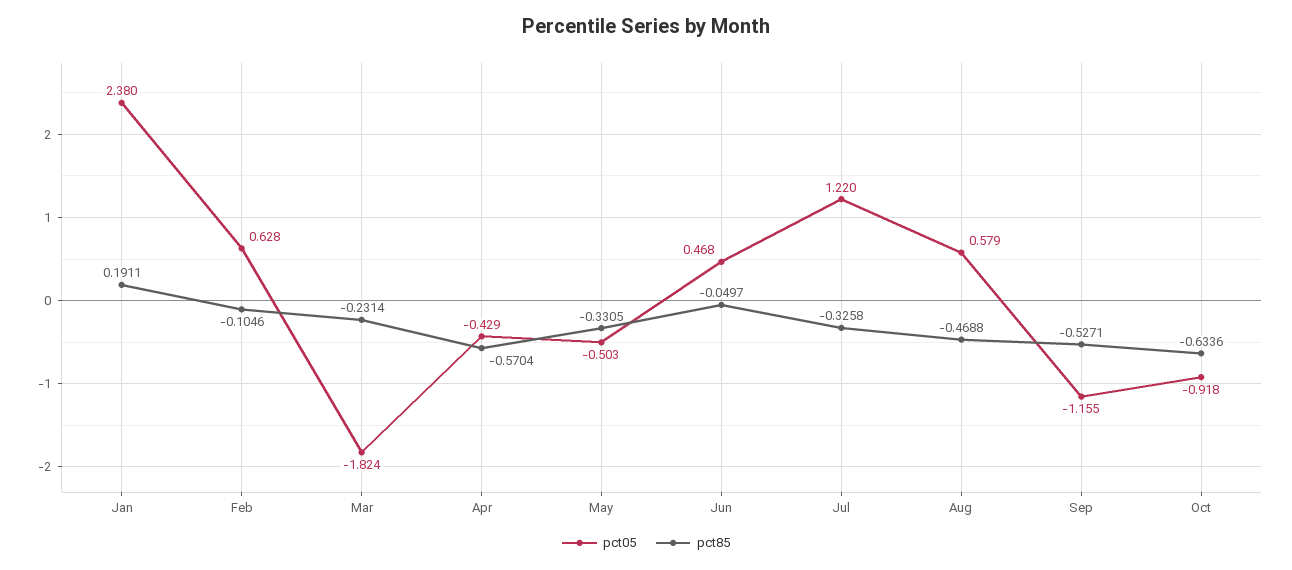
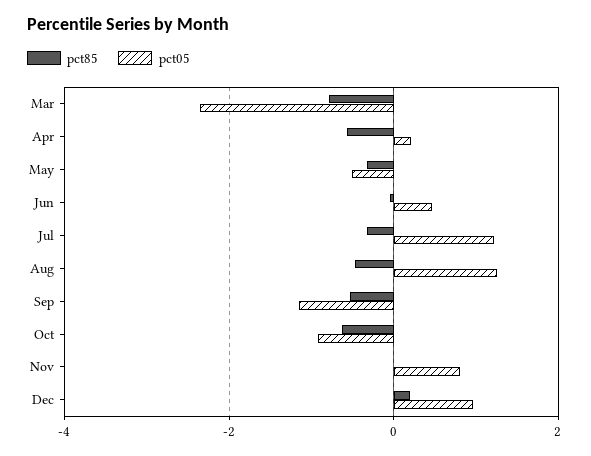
pct05, Jan: 2.38 -> none
pct85, Jan: 0.1911 -> none
pct05, Feb: 0.628 -> none
pct85, Feb: -0.1046 -> none
pct05, Mar: -1.824 -> -2.4
pct85, Mar: -0.2314 -> -0.8
pct05, Apr: -0.429 -> 0.2
pct05, Aug: 0.579 -> 1.2
pct85, Nov: none -> 0
pct05, Nov: none -> 0.8
pct85, Dec: none -> 0.2
pct05, Dec: none -> 1

